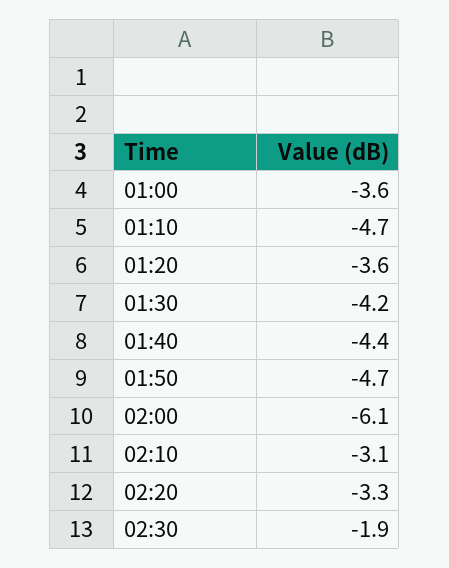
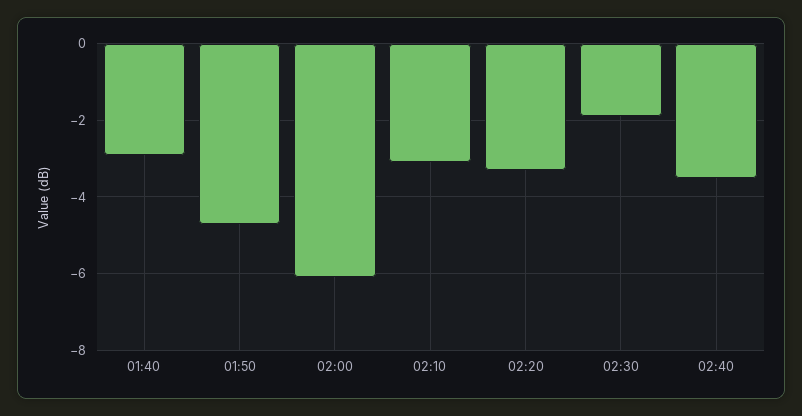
01:00: -3.6 -> none
01:10: -4.7 -> none
01:20: -3.6 -> none
01:30: -4.2 -> none
01:40: -4.4 -> -3
02:40: none -> -3.5

